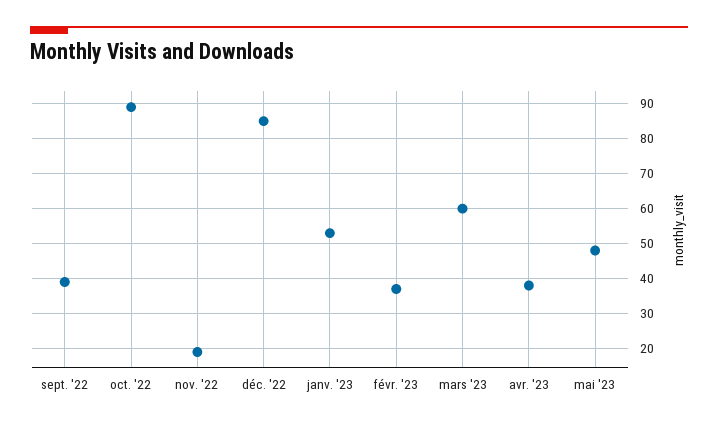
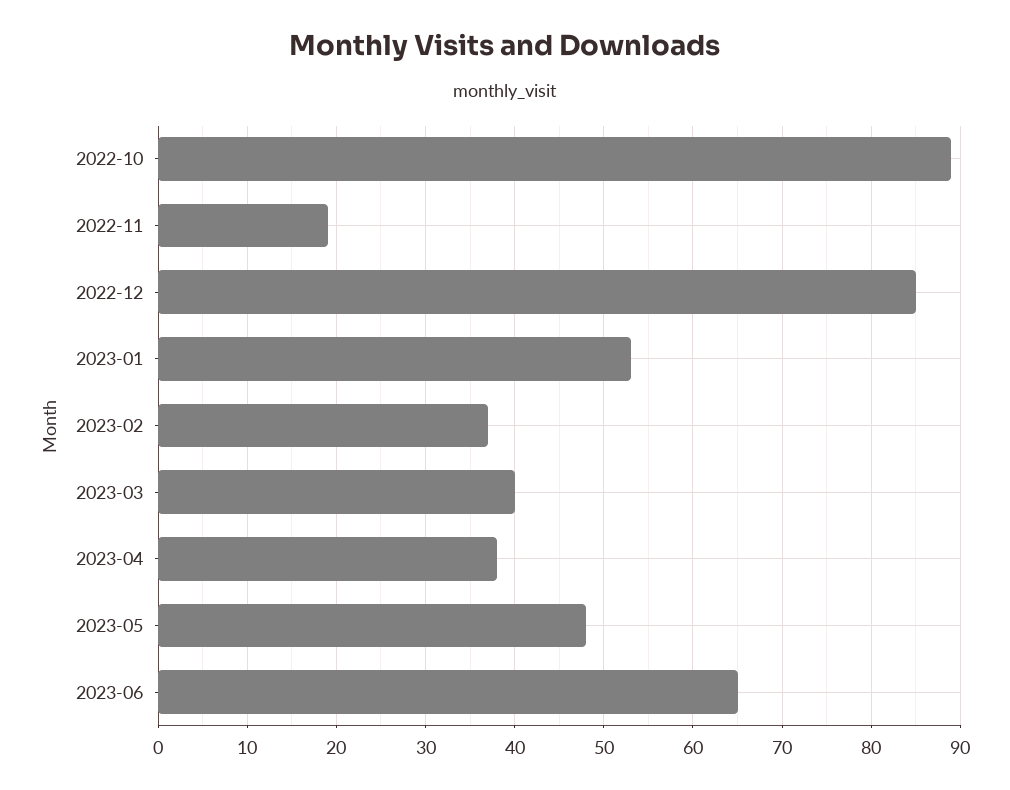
sept. '22: 40 -> none
mars '23: 60 -> 40
2023-06: none -> 65

